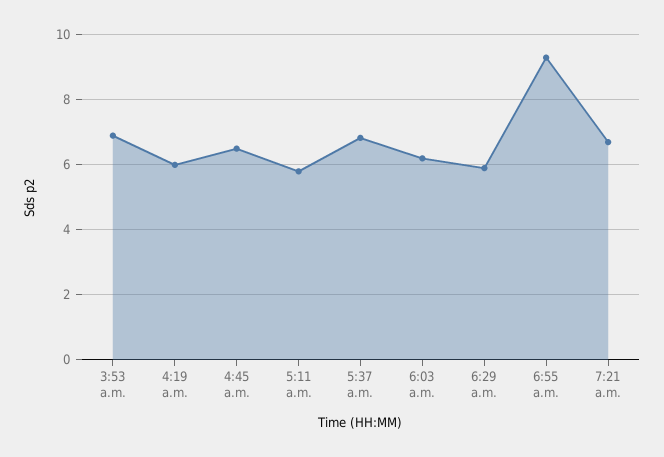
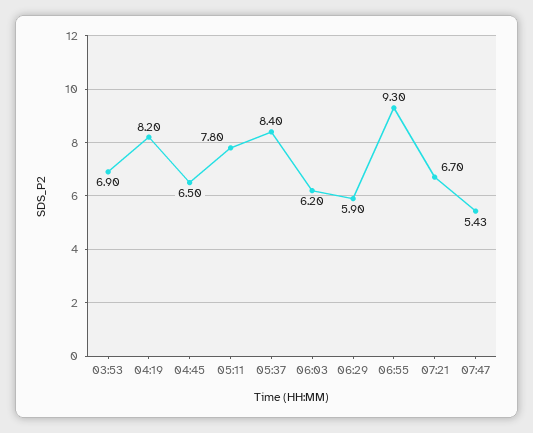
4:19 a.m.: 6 -> 8.2
5:11 a.m.: 5.8 -> 7.8
5:37 a.m.: 6.8 -> 8.4
07:47: none -> 5.43

